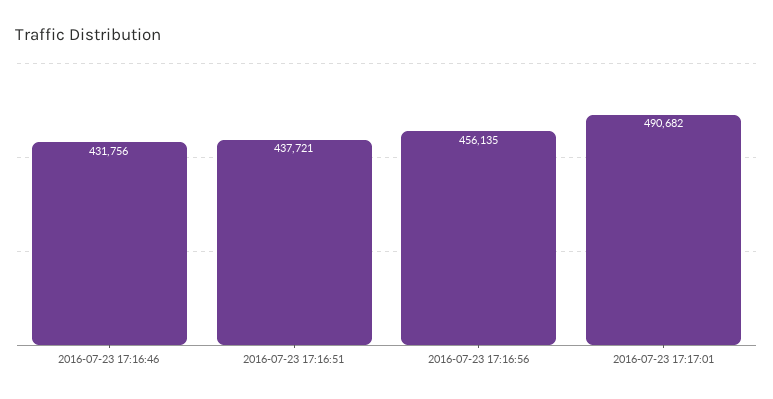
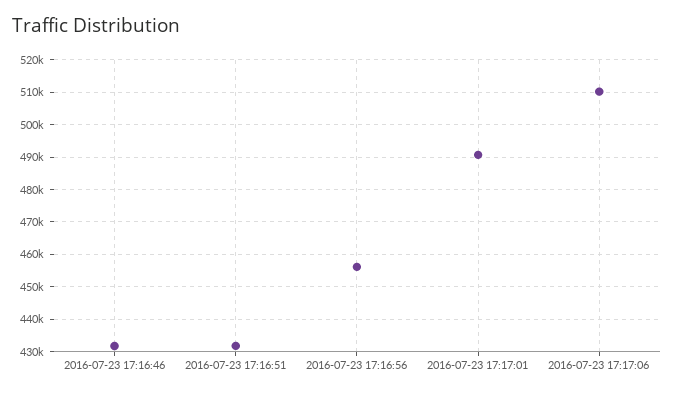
2016-07-23 17:16:51: 437721 -> 432000
2016-07-23 17:17:06: none -> 510000

